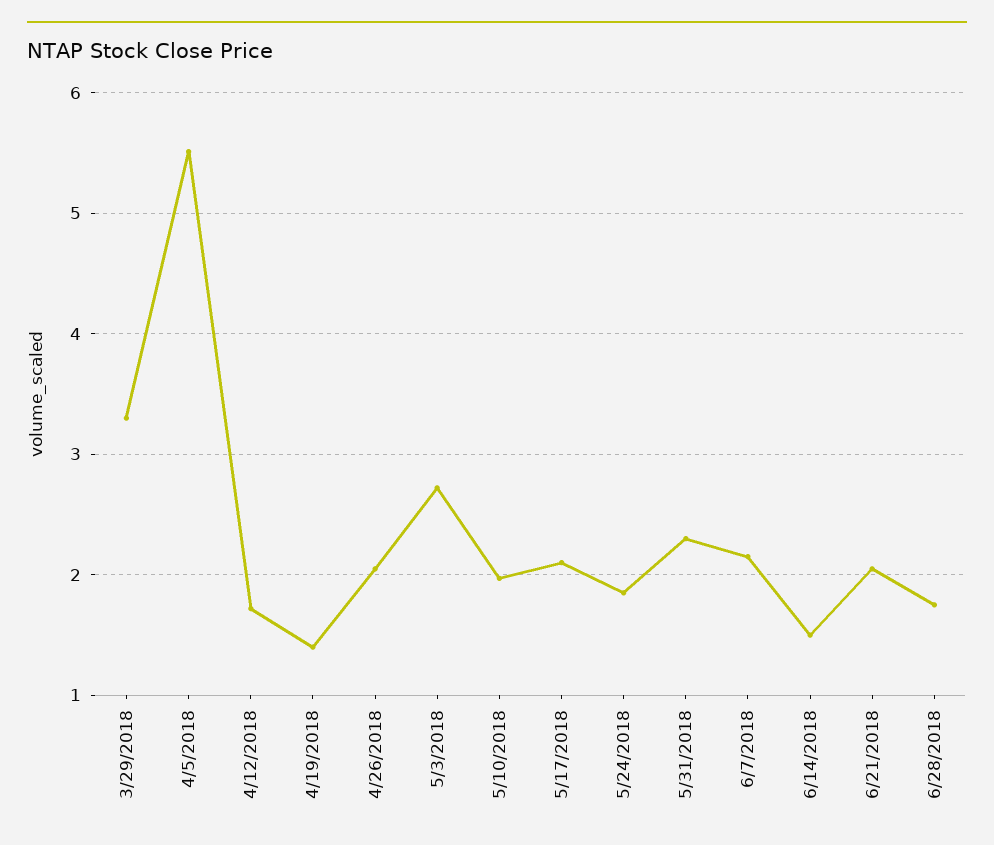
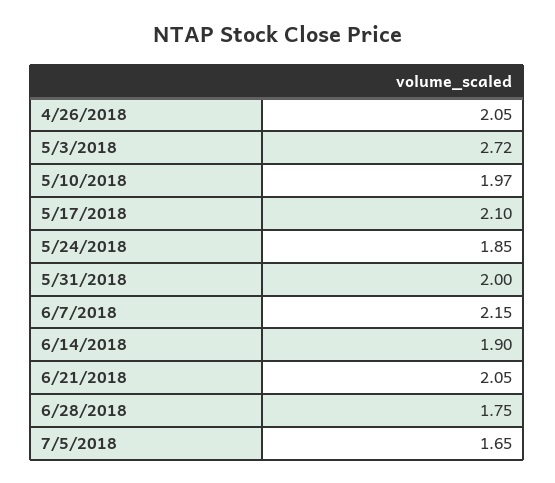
3/29/2018: 3.3 -> none
4/5/2018: 5.5 -> none
4/12/2018: 1.7 -> none
4/19/2018: 1.4 -> none
5/31/2018: 2.3 -> 2
6/14/2018: 1.5 -> 1.9
7/5/2018: none -> 1.65

